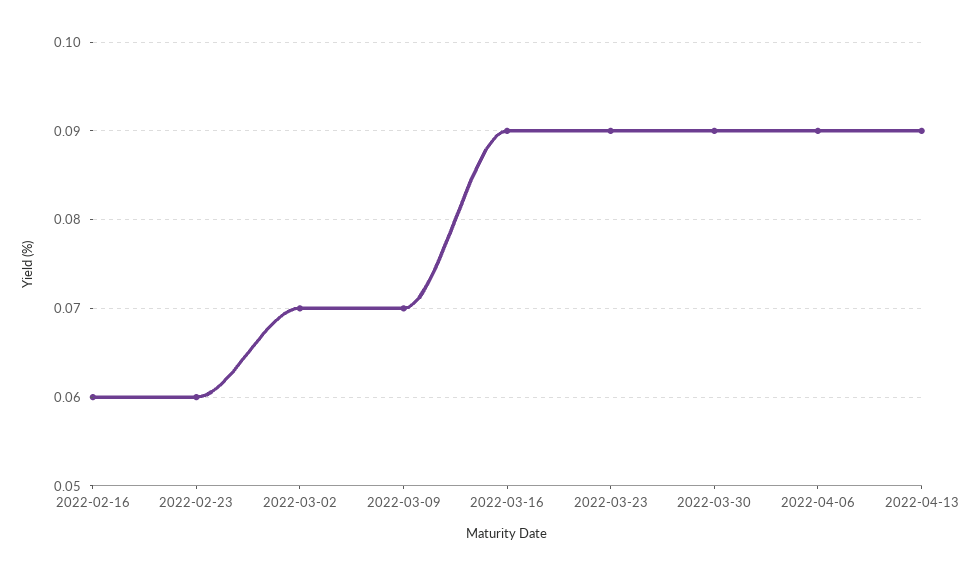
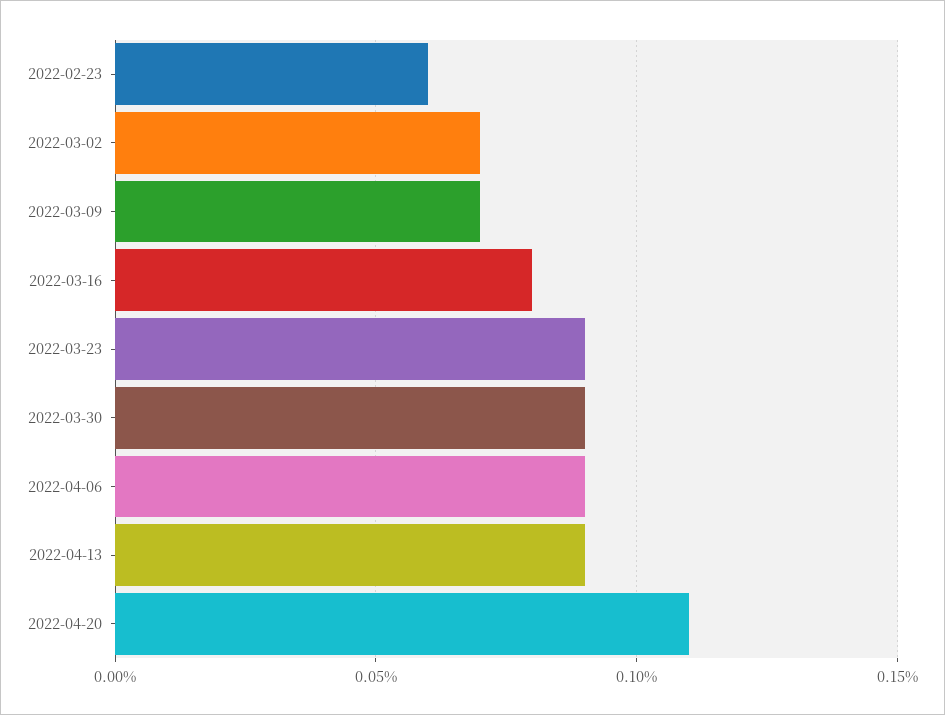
2022-02-16: 0.06 -> none
2022-03-16: 0.09 -> 0.08
2022-04-20: none -> 0.11

